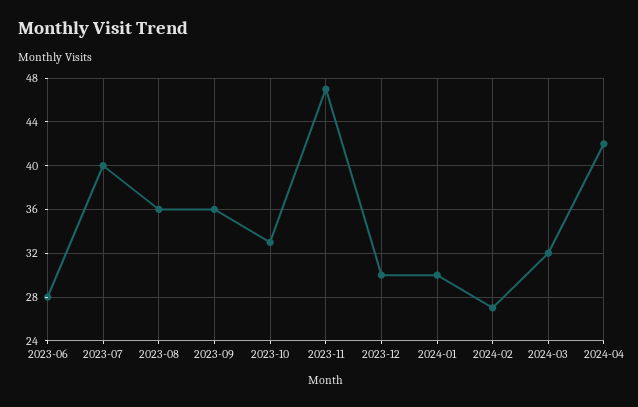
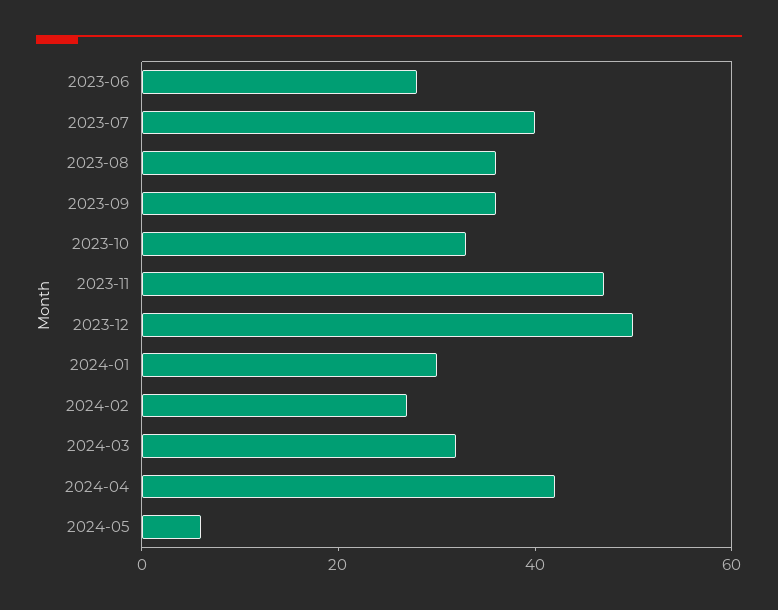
2023-12: 30 -> 50
2024-05: none -> 5

